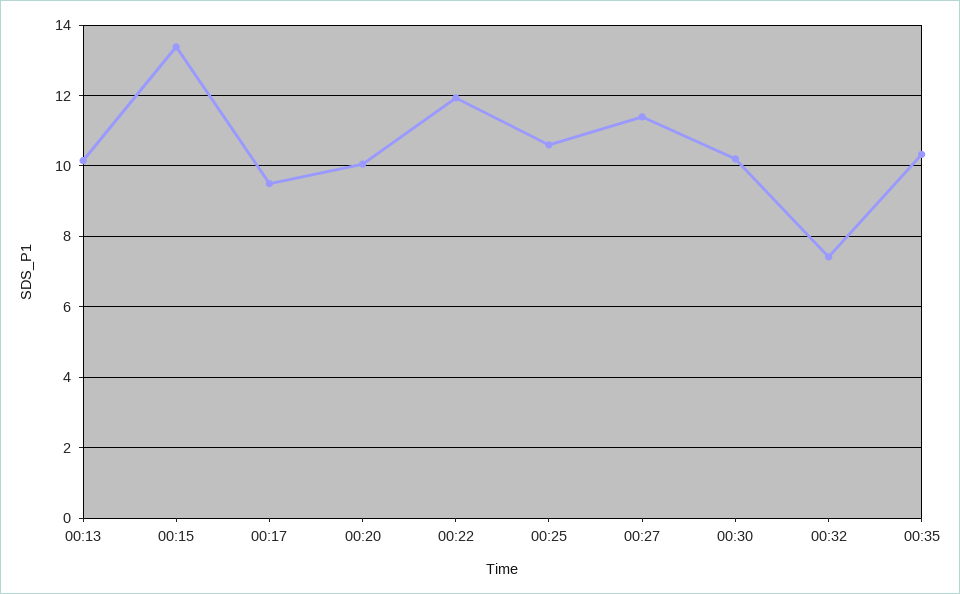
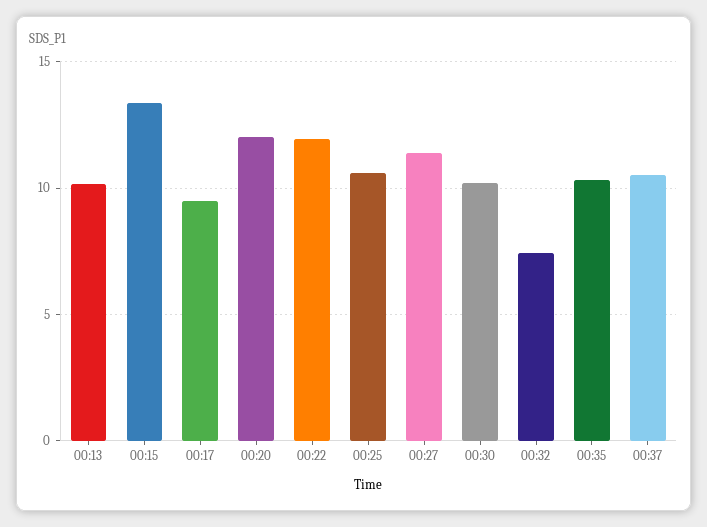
00:20: 10 -> 12
00:37: none -> 10.5

